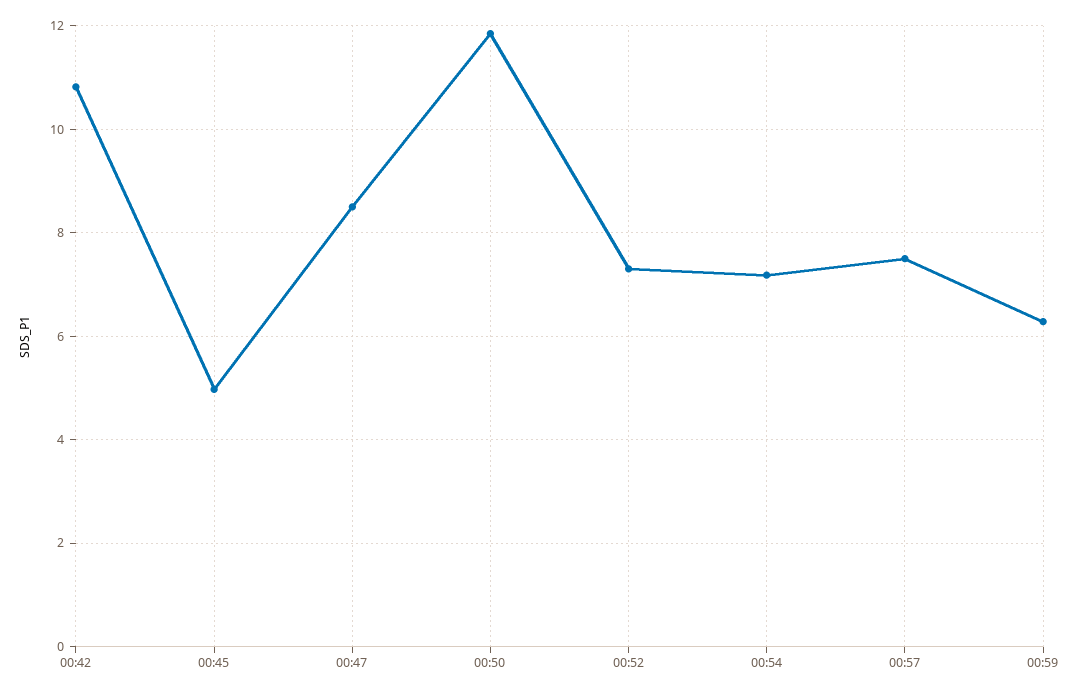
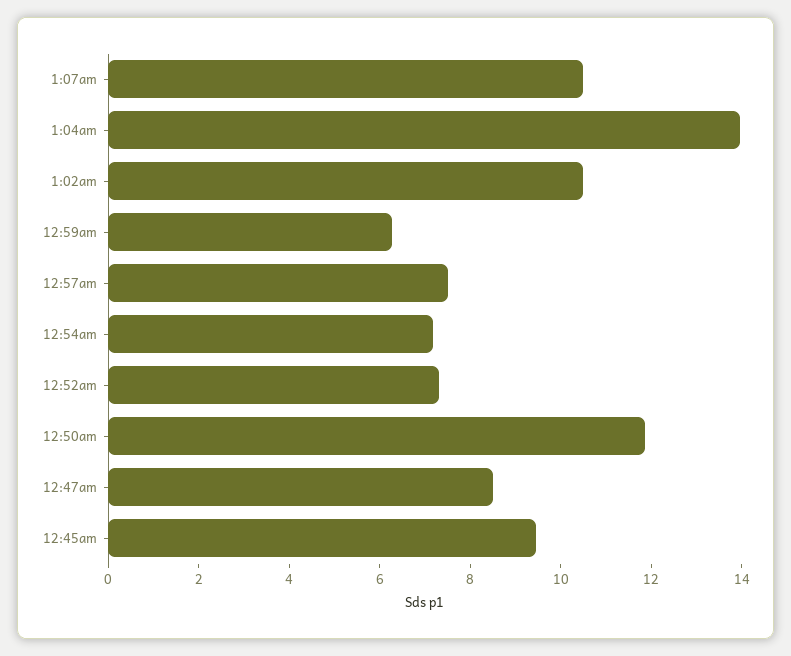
00:42: 10.8 -> none
00:45: 5 -> 9.5
1:07am: none -> 10.5
1:04am: none -> 14
1:02am: none -> 10.5

